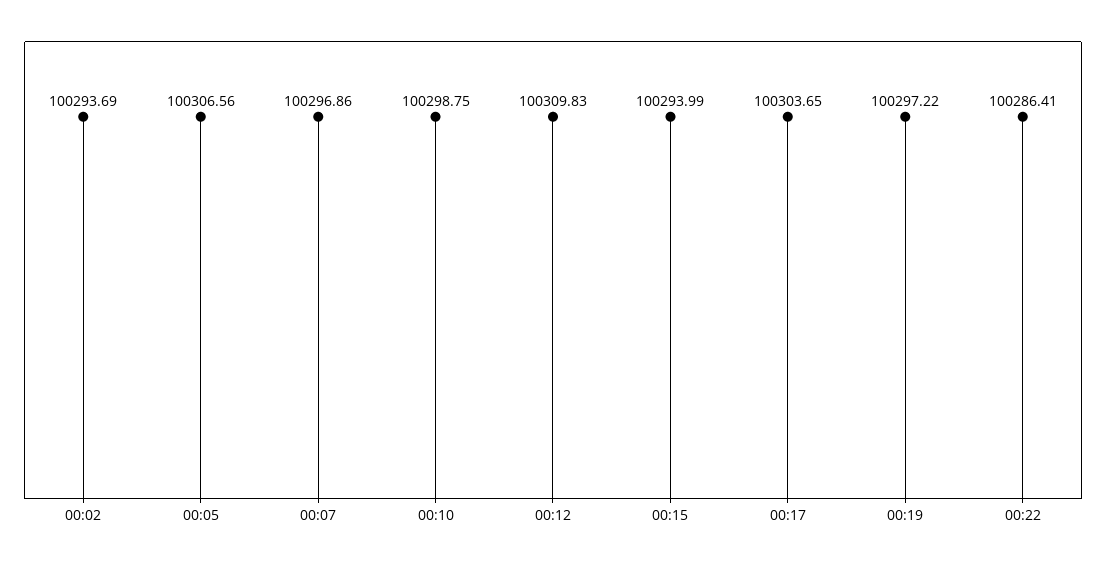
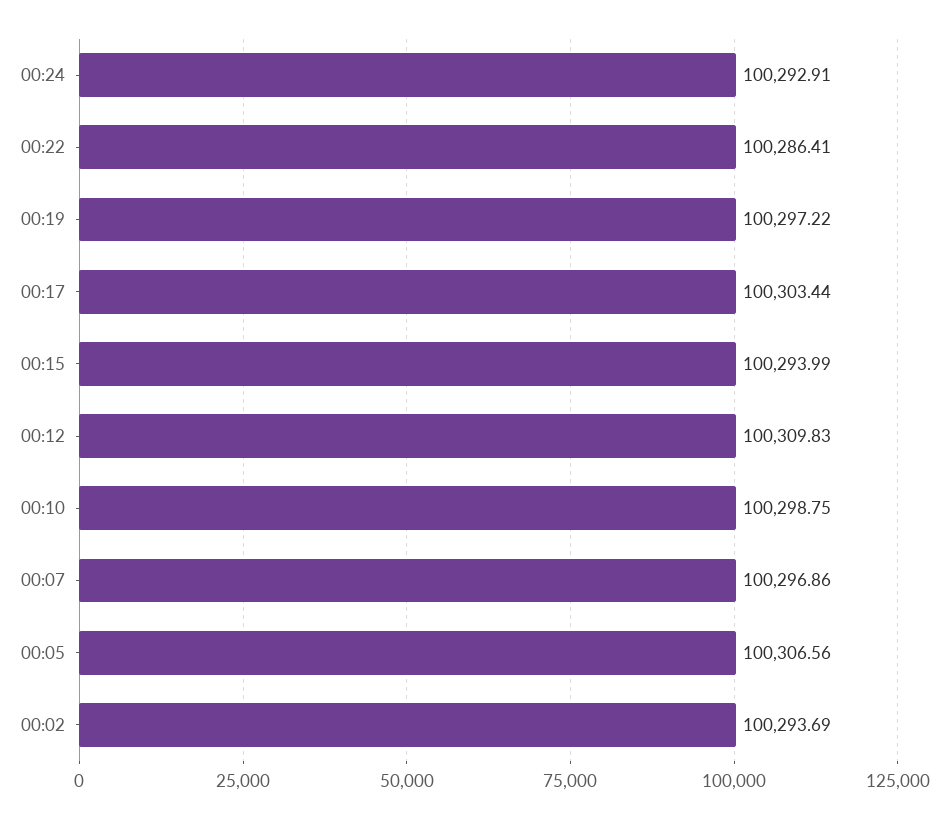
00:17: 100303.65 -> 100303.44
00:24: none -> 100292.91

